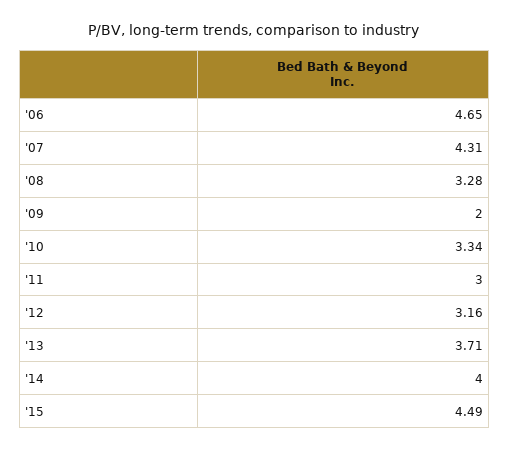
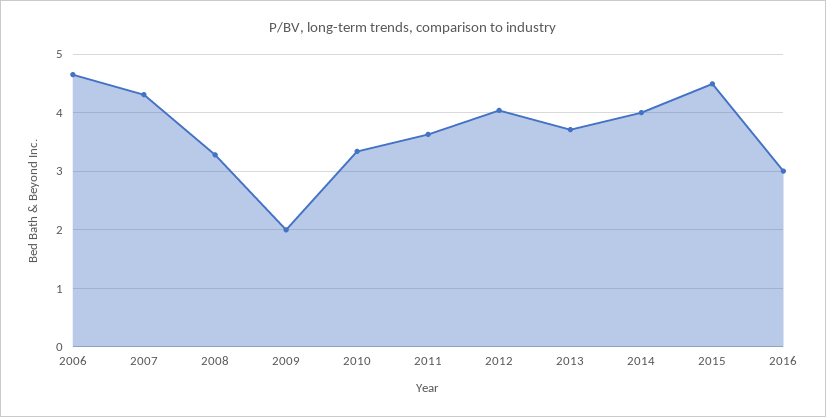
'11: 3 -> 3.6
'12: 3.16 -> 4
2016: none -> 3

